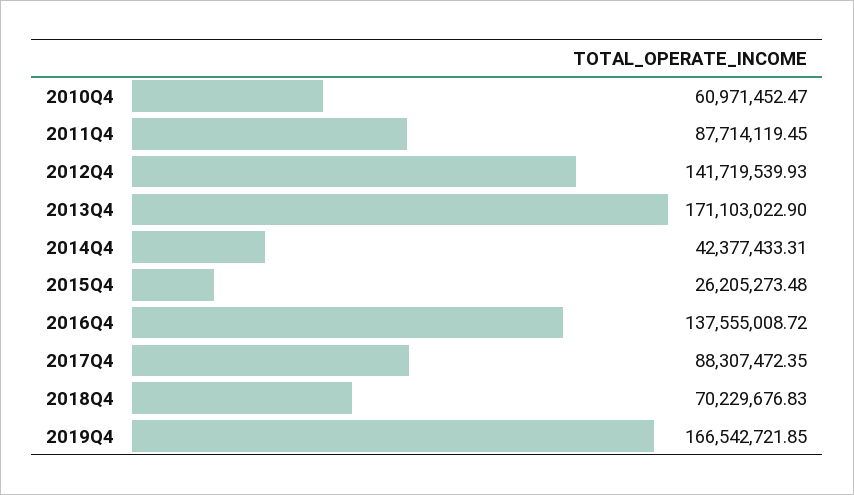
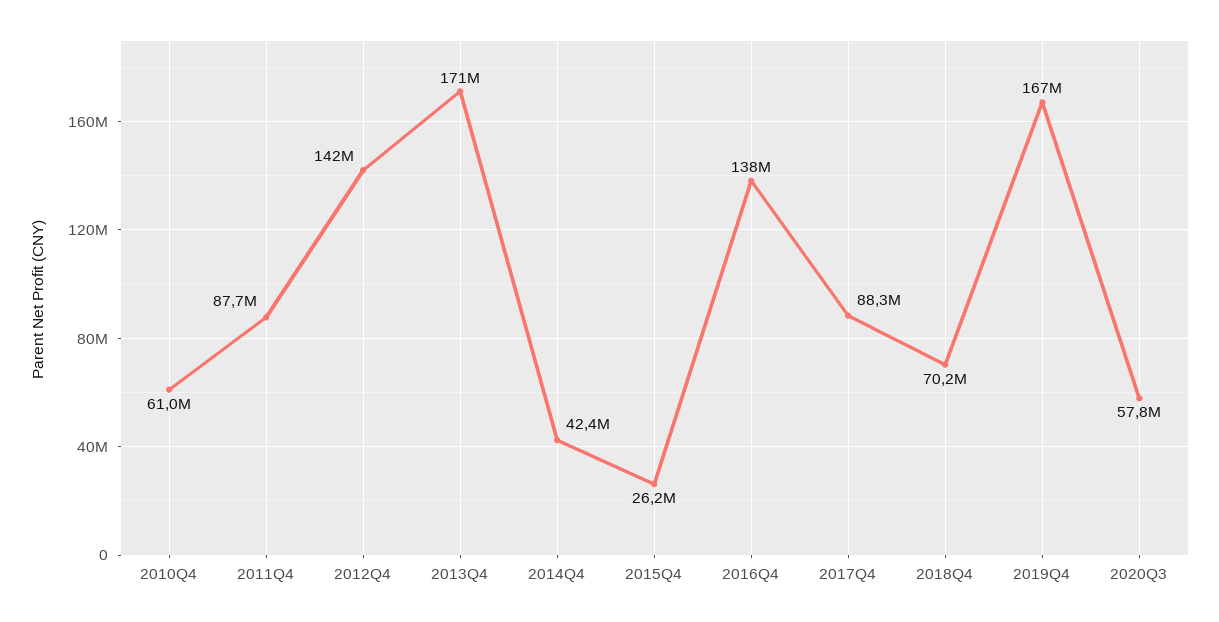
2020Q3: none -> 57800000

